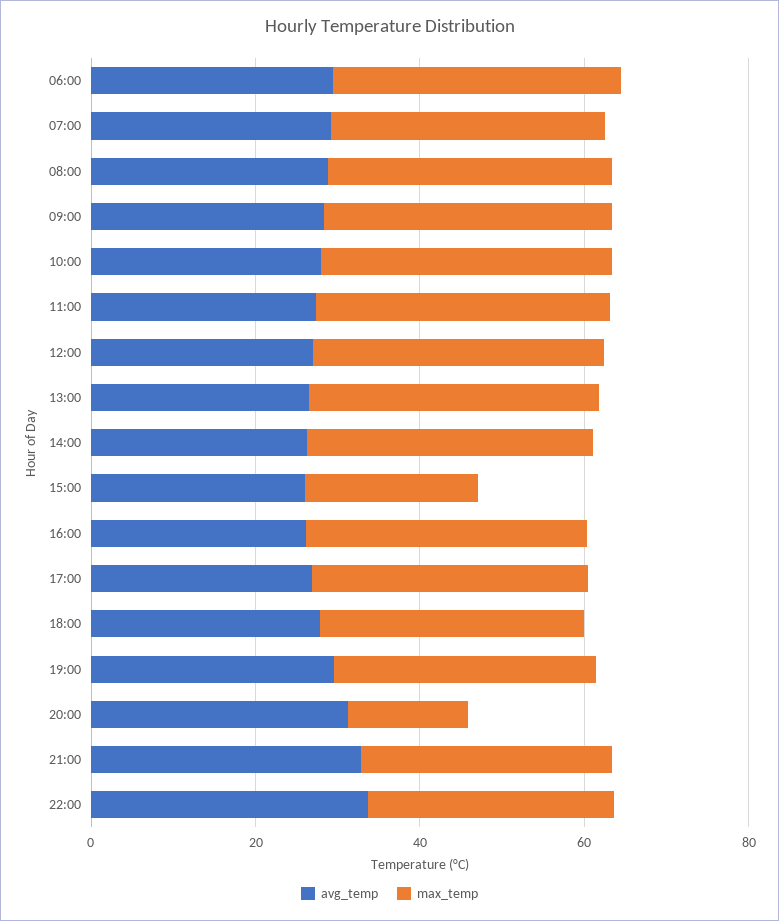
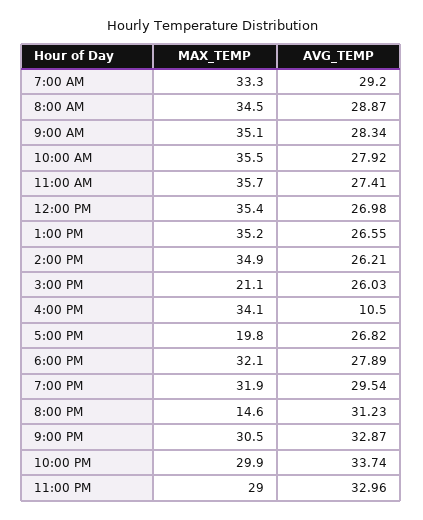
avg_temp, 06:00: 30 -> none
max_temp, 06:00: 35 -> none
avg_temp, 16:00: 25 -> 10.5
max_temp, 17:00: 35 -> 19.8
max_temp, 11:00 PM: none -> 29
avg_temp, 11:00 PM: none -> 32.96

